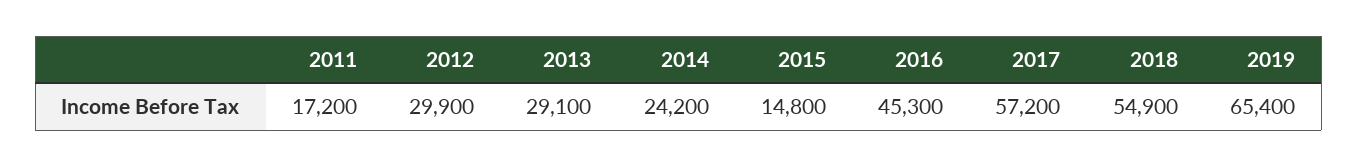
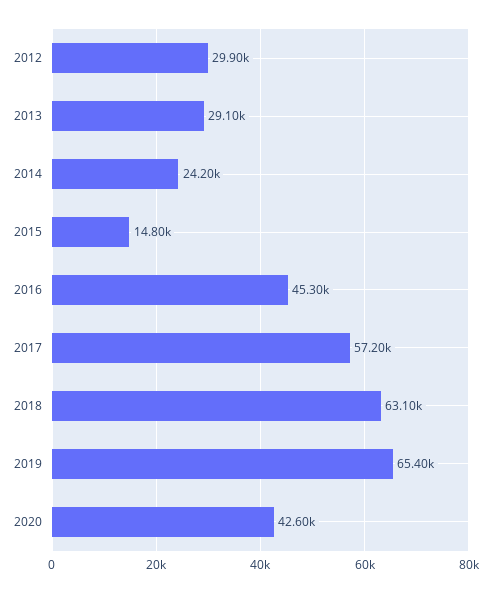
2011: 17200 -> none
2018: 54900 -> 63100
2020: none -> 42600

